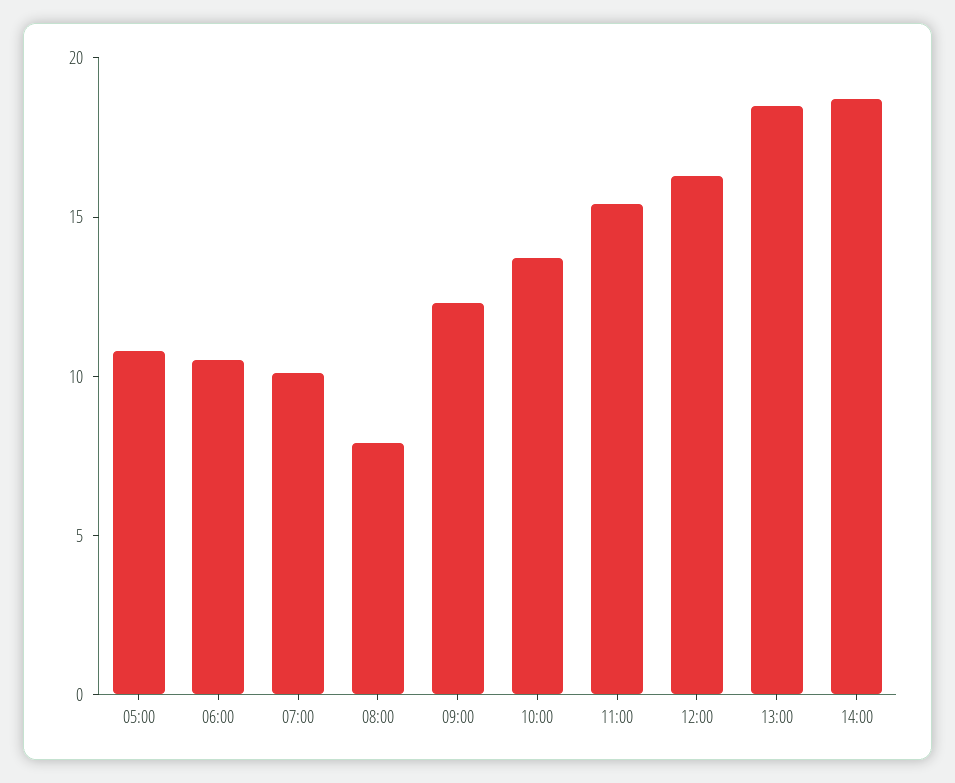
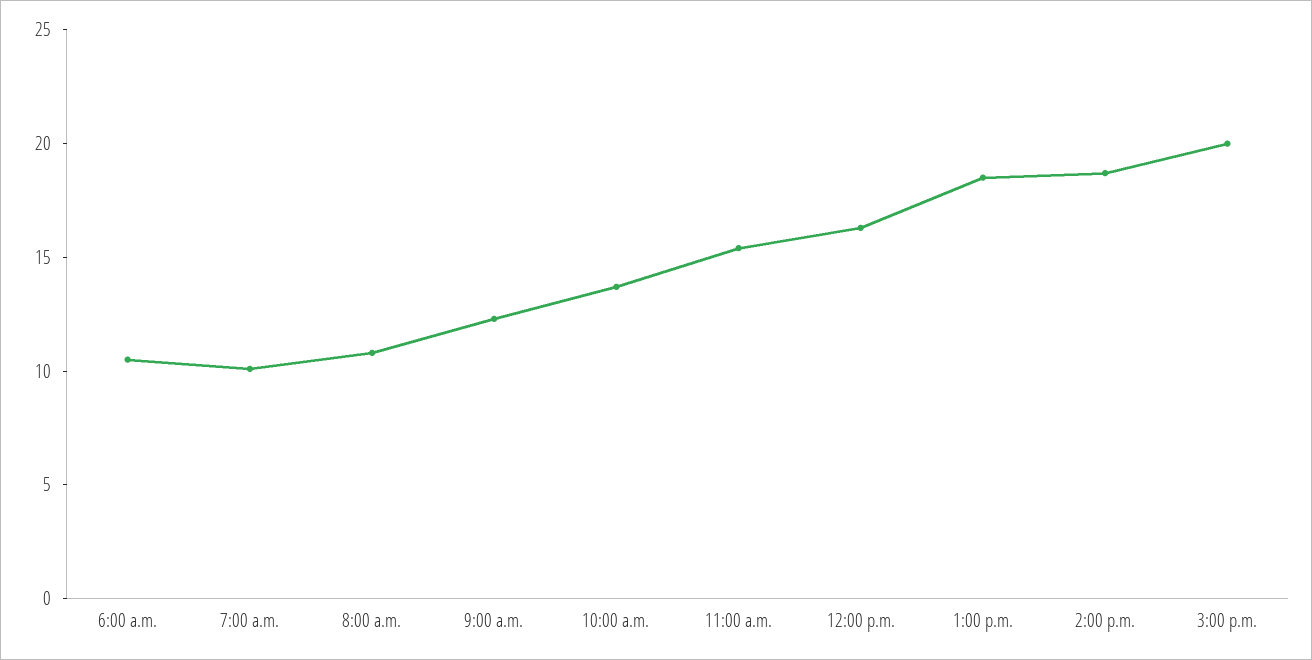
05:00: 11 -> none
08:00: 8 -> 11
3:00 p.m.: none -> 20

